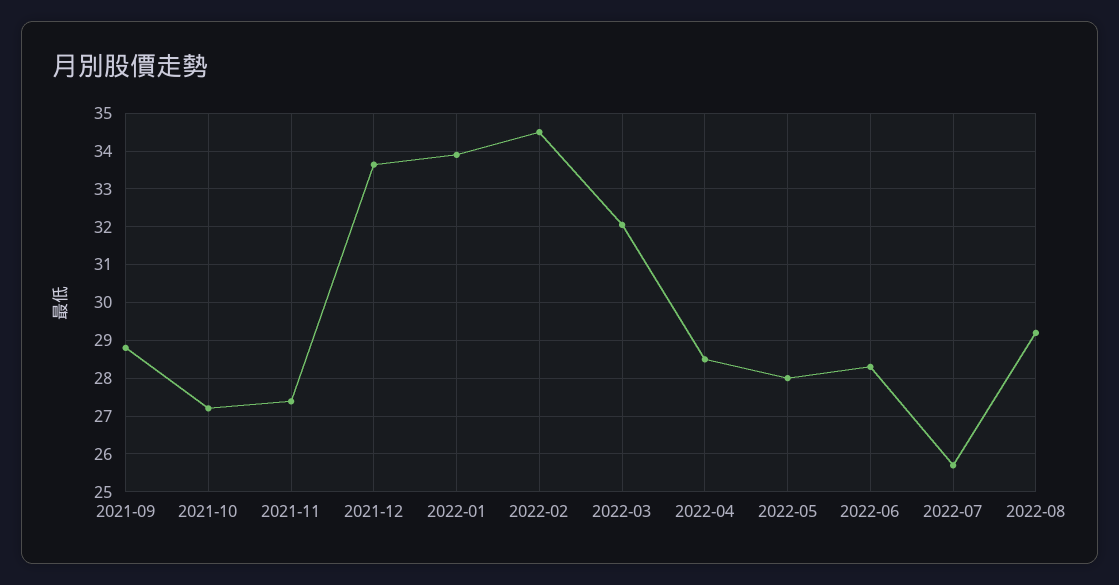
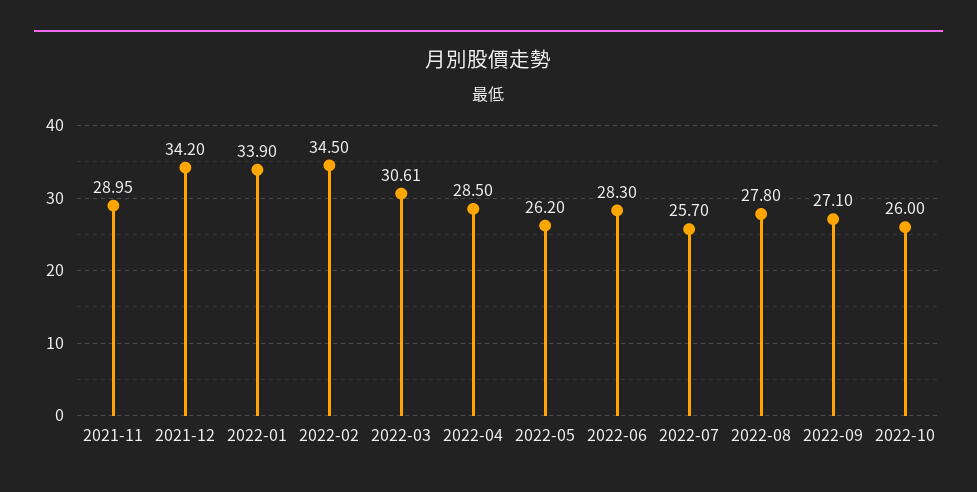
2021-09: 28.8 -> none
2021-10: 27.2 -> none
2021-11: 27.4 -> 28.95
2021-12: 33.6 -> 34.2
2022-03: 32 -> 30.61
2022-05: 28 -> 26.2
2022-08: 29.2 -> 27.8
2022-09: none -> 27.1
2022-10: none -> 26

